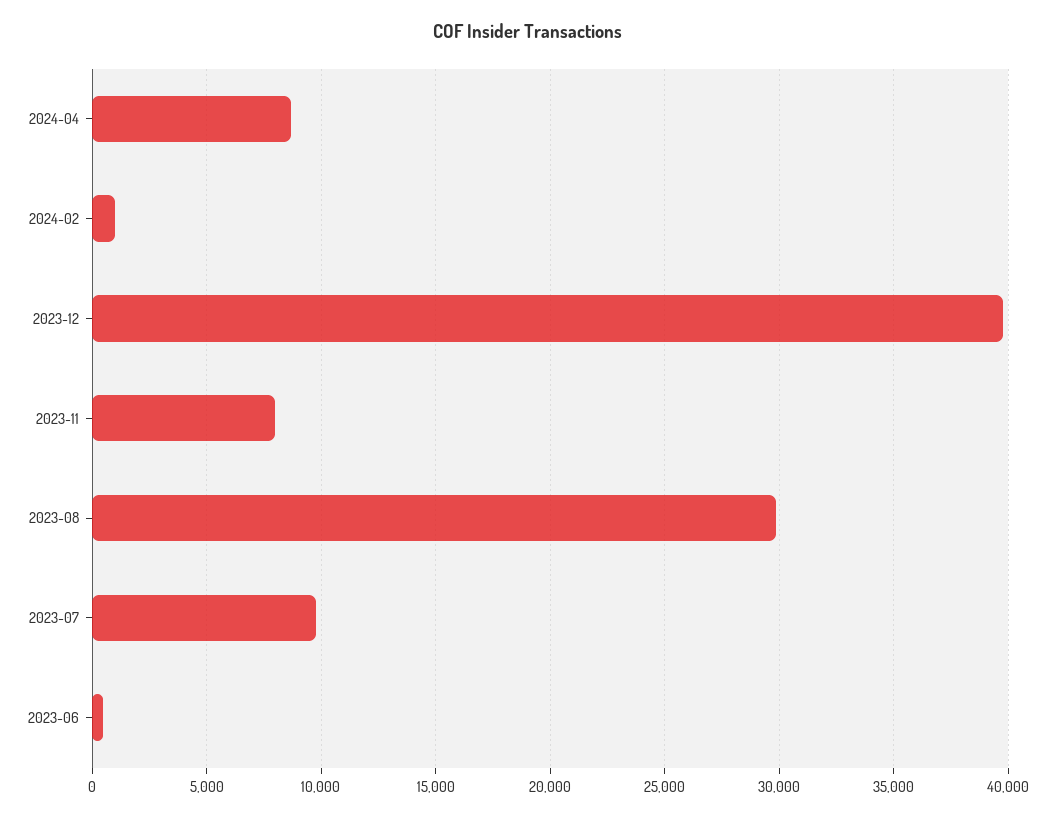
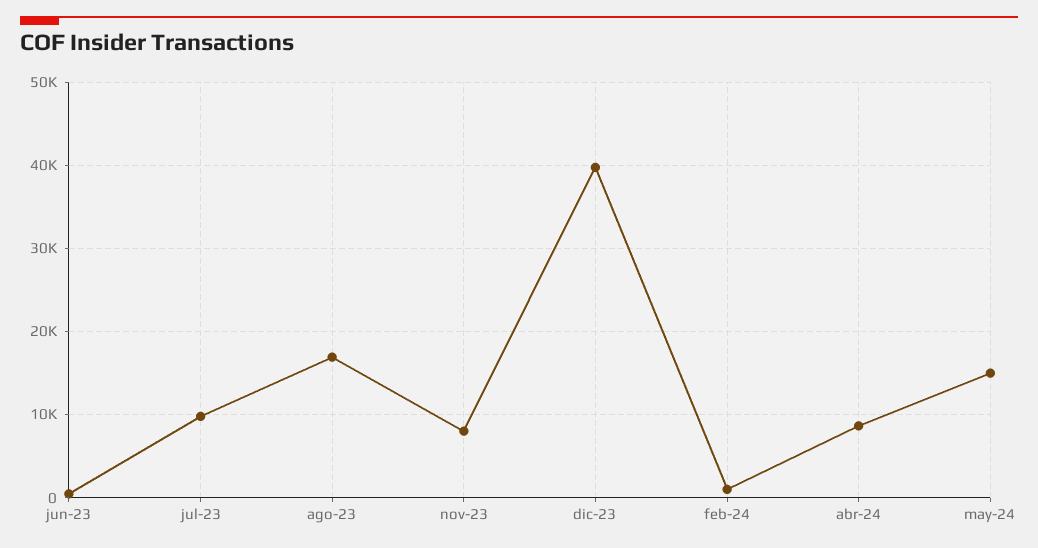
2023-08: 30000 -> 17000
may-24: none -> 15000

